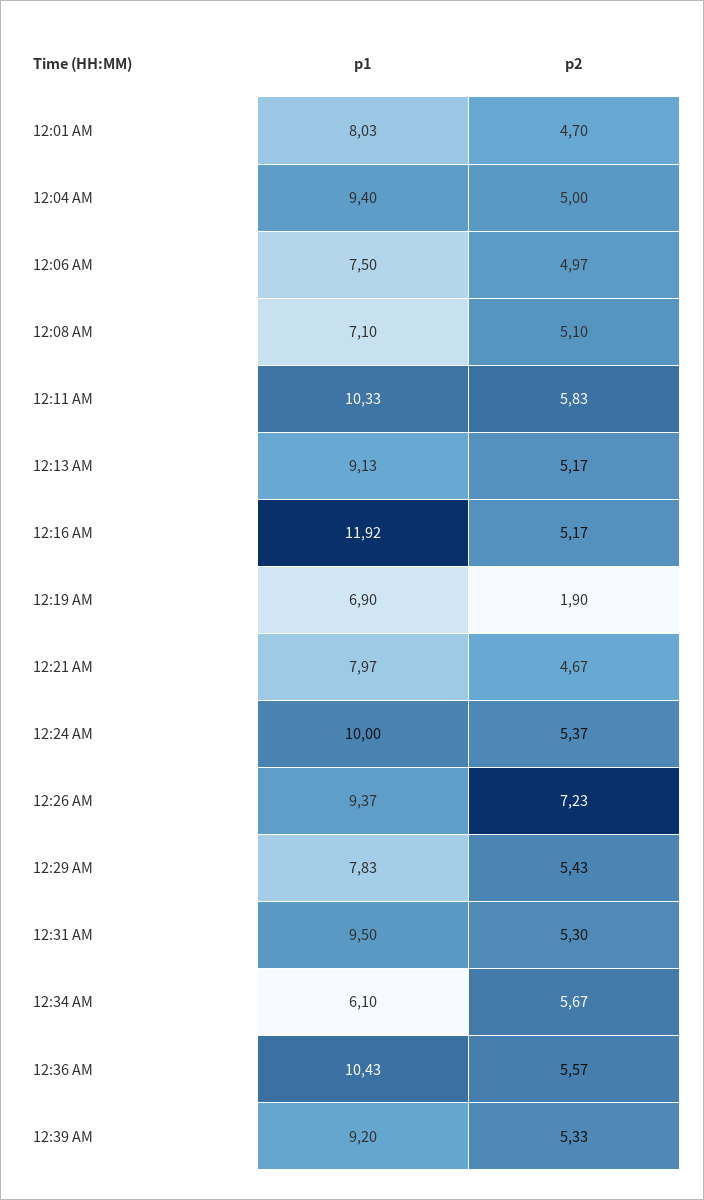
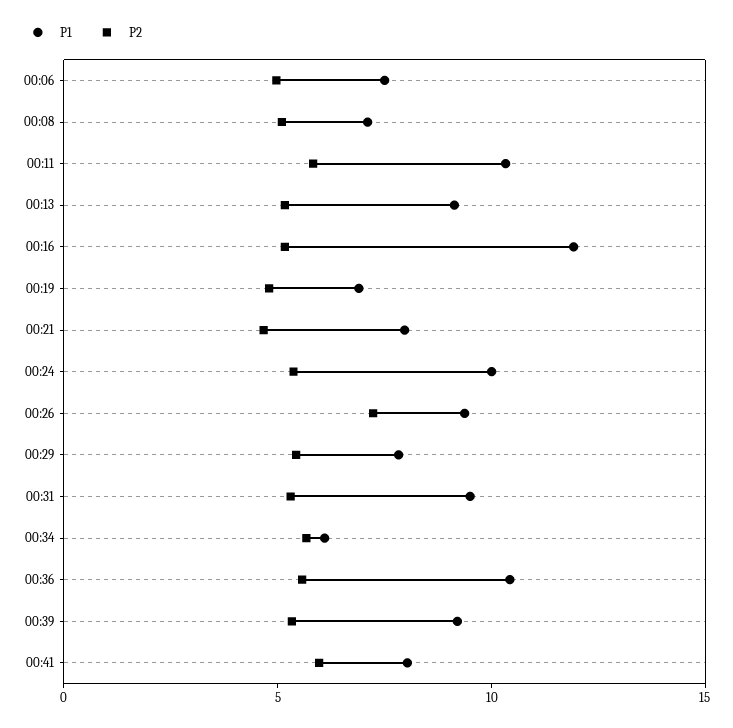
p1, 12:01 AM: 8.03 -> none
p2, 12:01 AM: 4.7 -> none
p1, 12:04 AM: 9.4 -> none
p2, 12:04 AM: 5 -> none
p2, 12:19 AM: 1.9 -> 5
p1, 00:41: none -> 8
p2, 00:41: none -> 6

